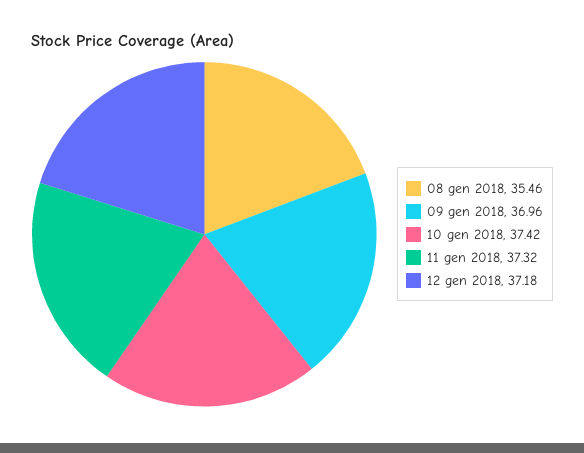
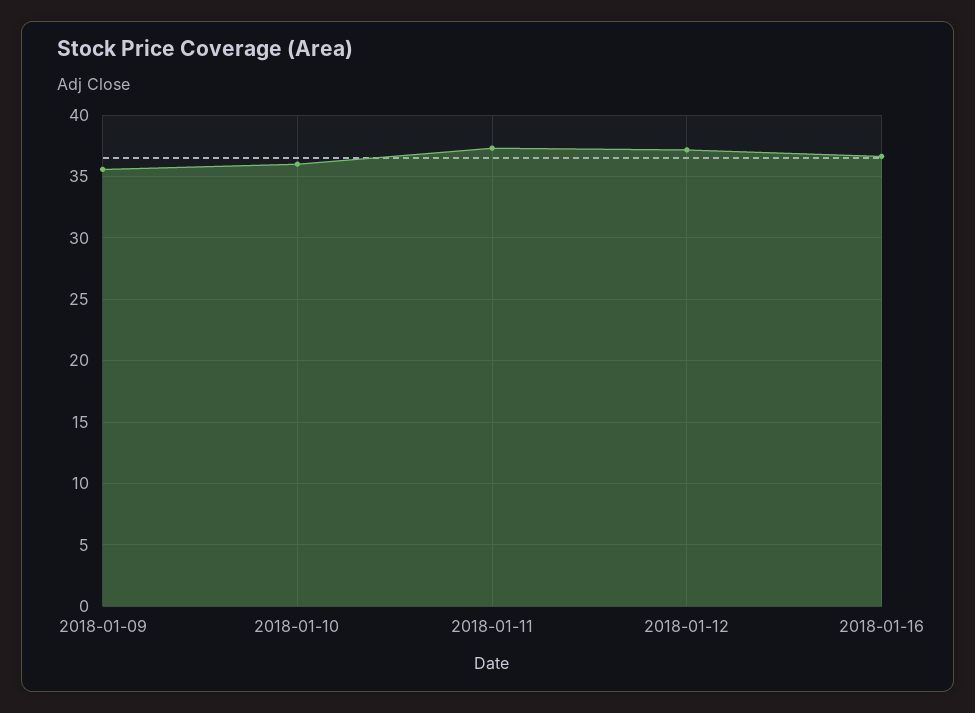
08 gen 2018: 35.46 -> none
09 gen 2018: 36.96 -> 35.5
10 gen 2018: 37.42 -> 36
2018-01-16: none -> 36.5

